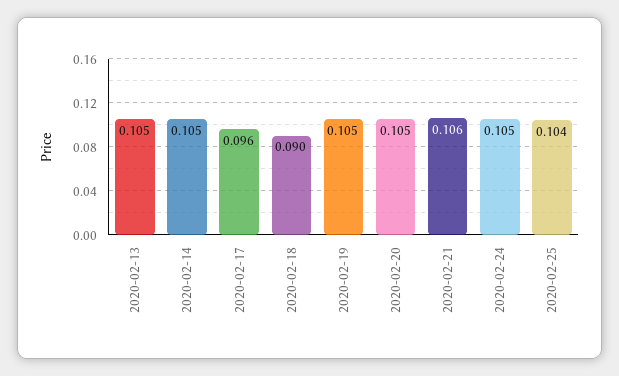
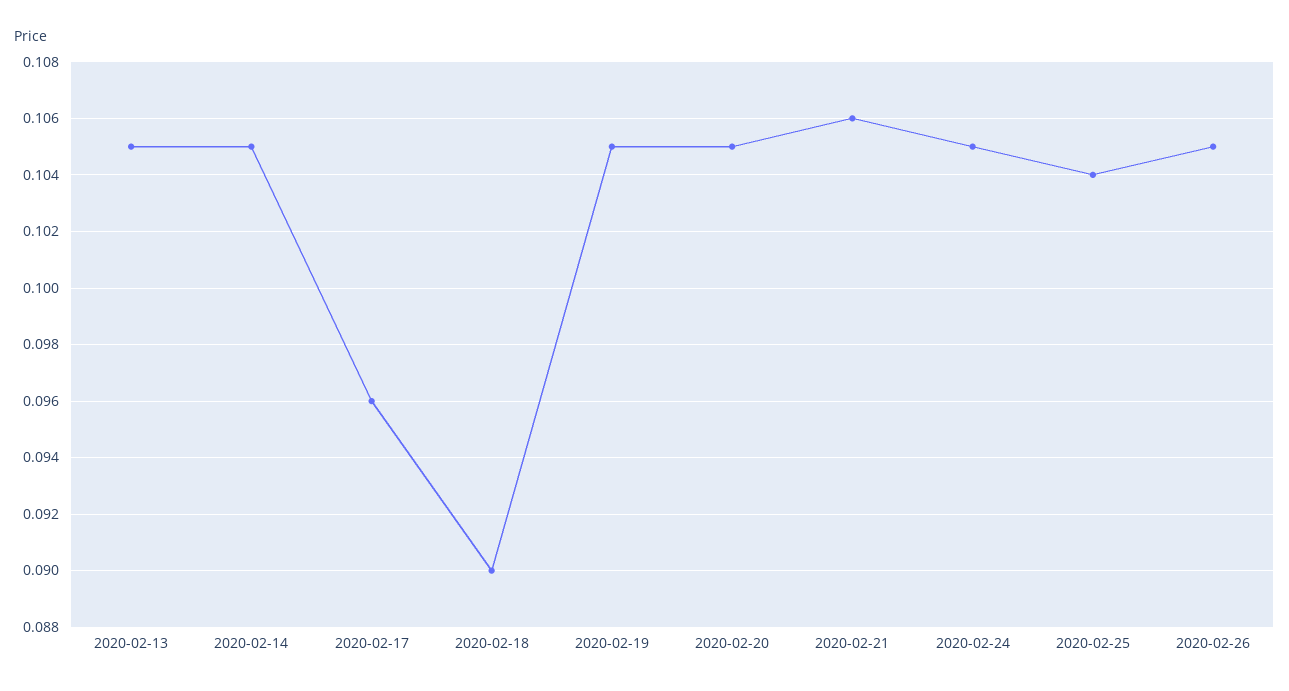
2020-02-26: none -> 0.105

